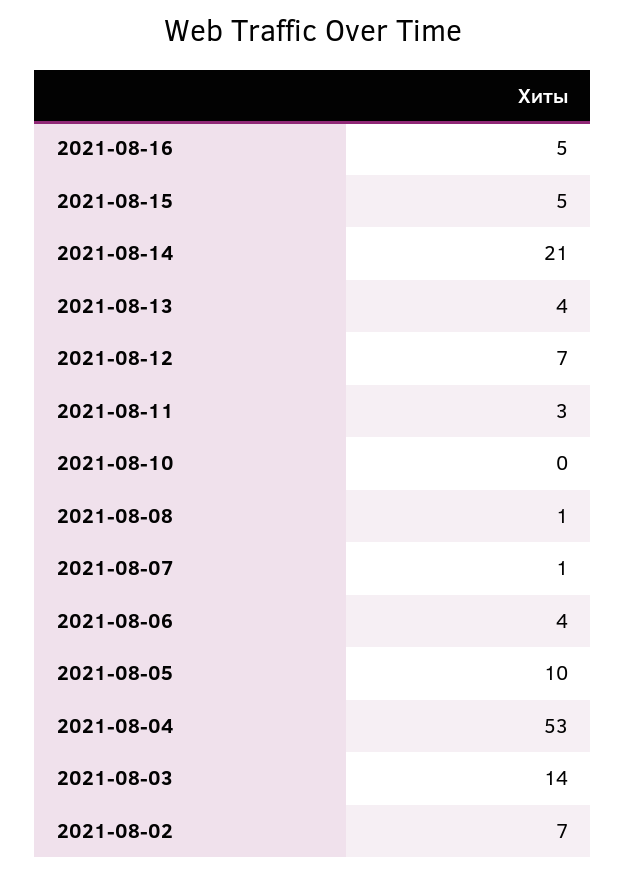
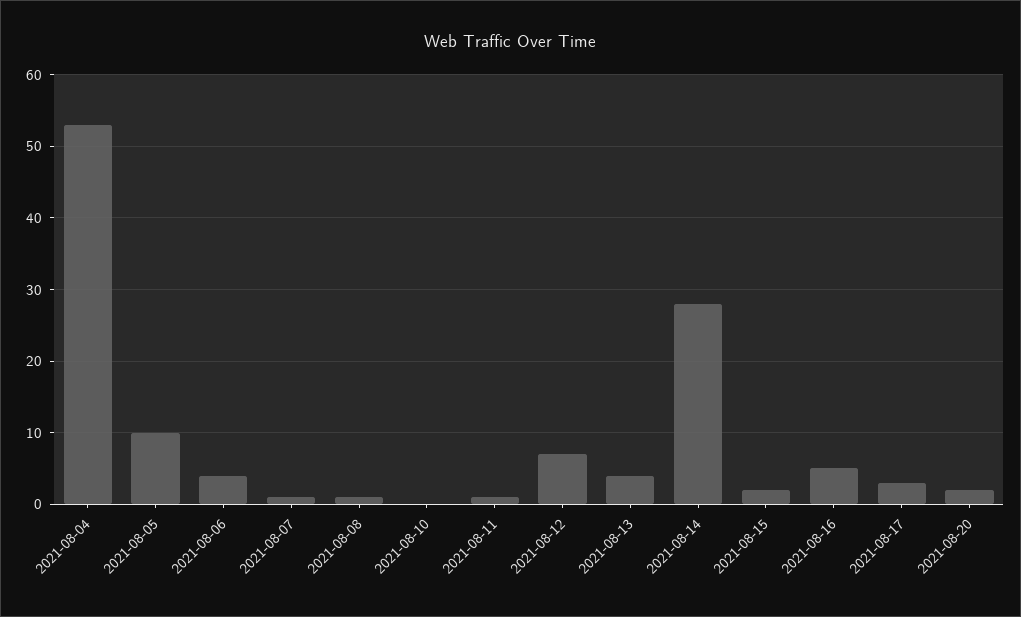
2021-08-15: 5 -> 2
2021-08-14: 21 -> 28
2021-08-11: 3 -> 1
2021-08-03: 14 -> none
2021-08-02: 7 -> none
2021-08-17: none -> 3
2021-08-20: none -> 2

